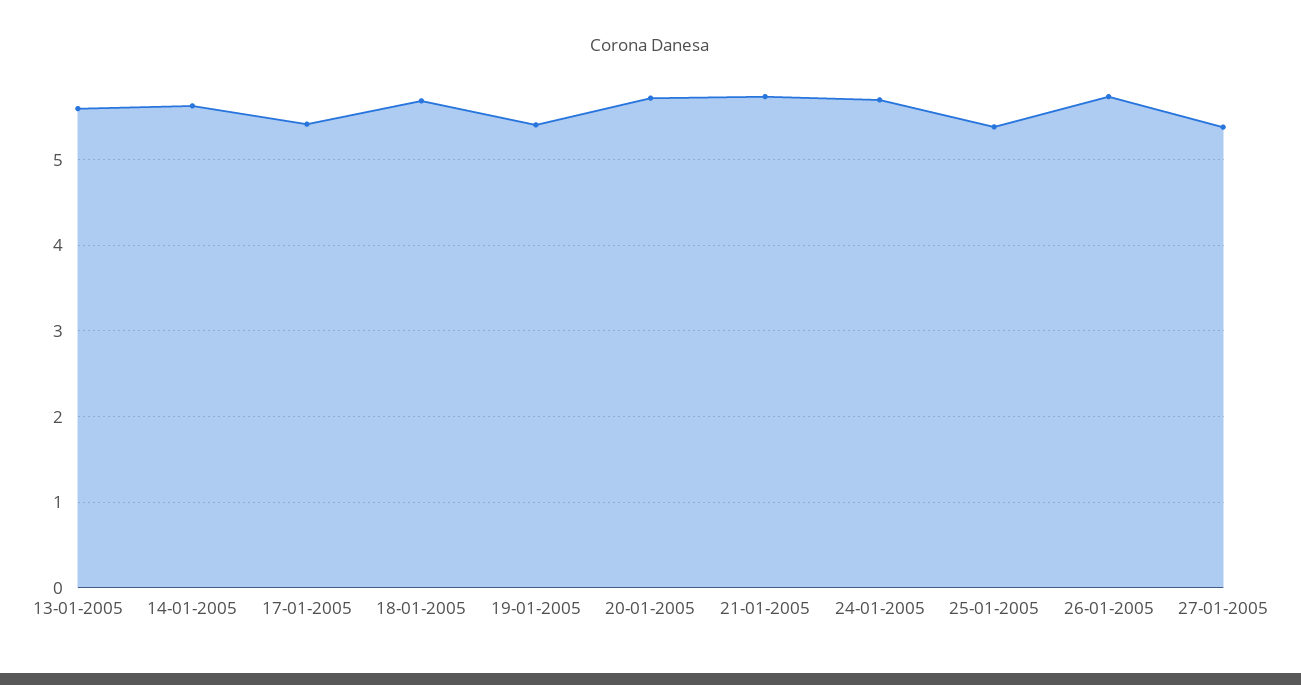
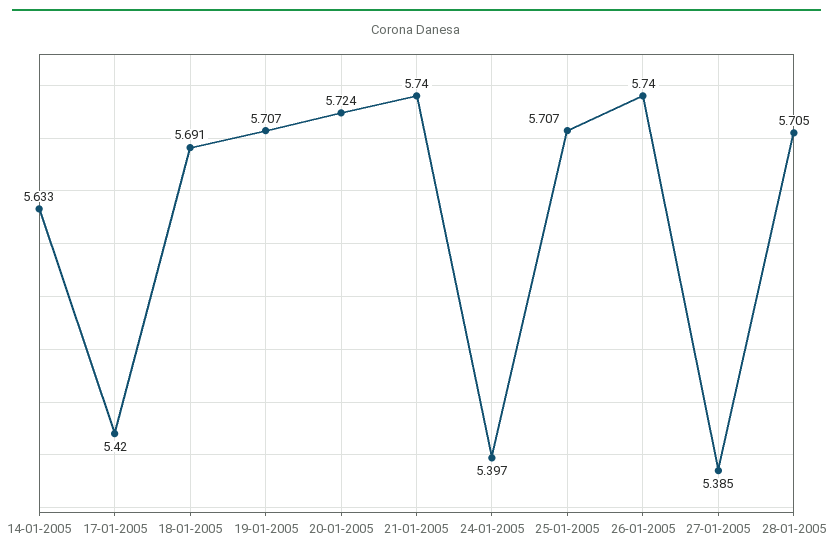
13-01-2005: 5.6 -> none
19-01-2005: 5.4 -> 5.707
24-01-2005: 5.7 -> 5.397
25-01-2005: 5.4 -> 5.707
28-01-2005: none -> 5.705

